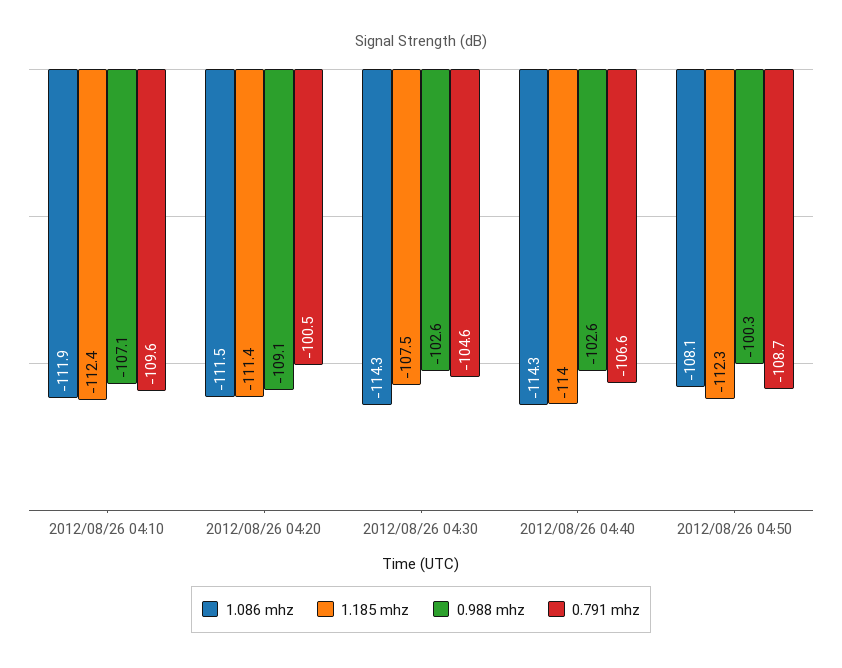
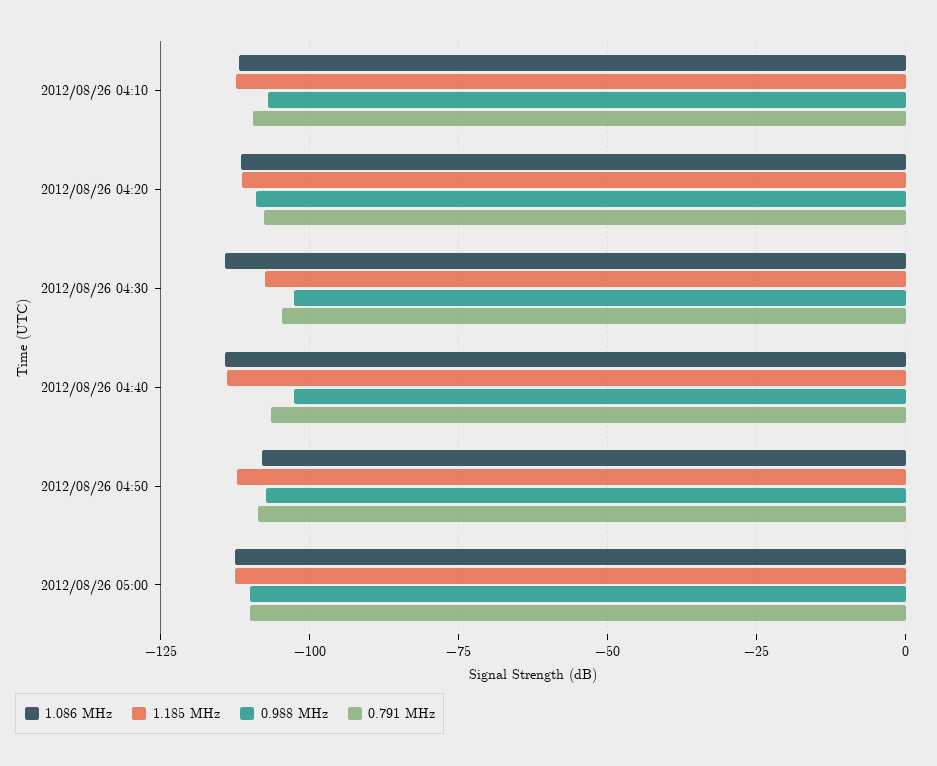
0.791 mhz, 2012/08/26 04:20: -100.5 -> -107.5
0.988 mhz, 2012/08/26 04:50: -100.3 -> -107.5
1.086 mhz, 2012/08/26 05:00: none -> -112.5
1.185 mhz, 2012/08/26 05:00: none -> -112.5
0.988 mhz, 2012/08/26 05:00: none -> -110
0.791 mhz, 2012/08/26 05:00: none -> -110

